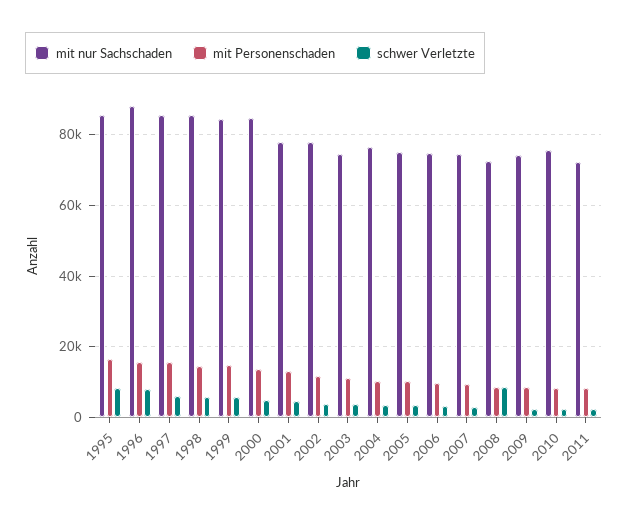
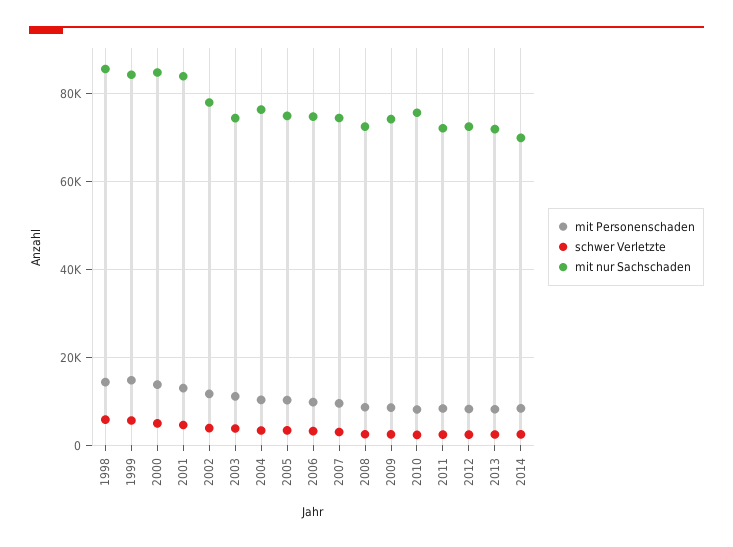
mit nur Sachschaden, 1995: 86000 -> none
mit Personenschaden, 1995: 16000 -> none
schwer Verletzte, 1995: 8000 -> none
mit nur Sachschaden, 1996: 88000 -> none
mit Personenschaden, 1996: 16000 -> none
schwer Verletzte, 1996: 8000 -> none
mit nur Sachschaden, 1997: 86000 -> none
mit Personenschaden, 1997: 16000 -> none
schwer Verletzte, 1997: 6000 -> none
mit nur Sachschaden, 2001: 78000 -> 84000
schwer Verletzte, 2008: 8000 -> 2000
mit Personenschaden, 2012: none -> 8000
schwer Verletzte, 2012: none -> 2000
mit nur Sachschaden, 2012: none -> 72000
mit Personenschaden, 2013: none -> 8000
schwer Verletzte, 2013: none -> 2000
mit nur Sachschaden, 2013: none -> 72000
mit Personenschaden, 2014: none -> 8000
schwer Verletzte, 2014: none -> 2000
mit nur Sachschaden, 2014: none -> 70000

